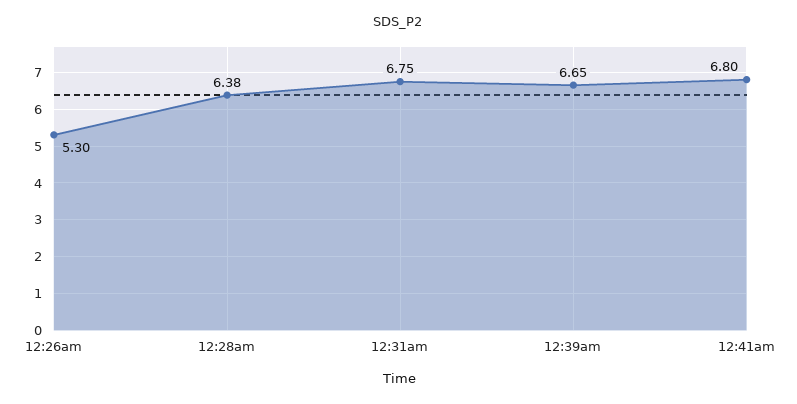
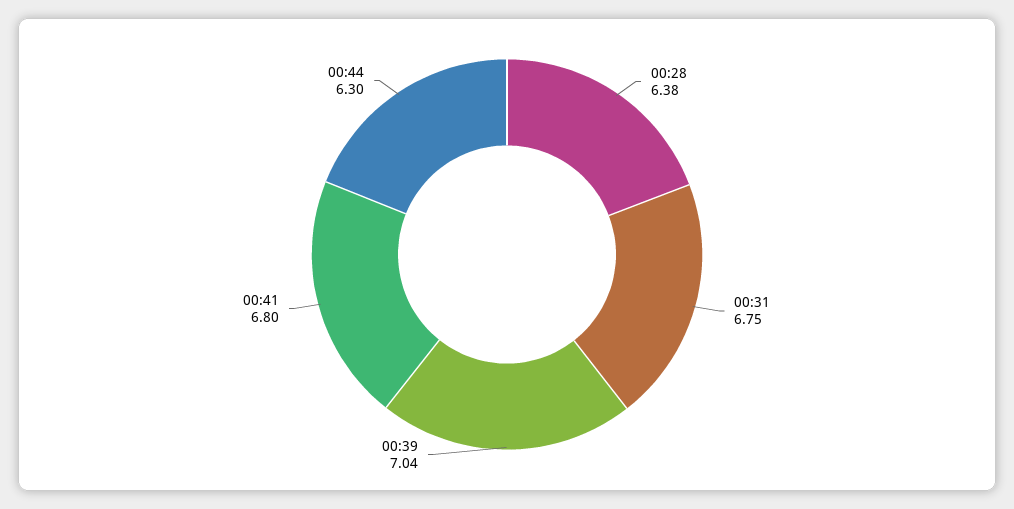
12:26am: 5.3 -> none
12:39am: 6.65 -> 7.04
00:44: none -> 6.3

